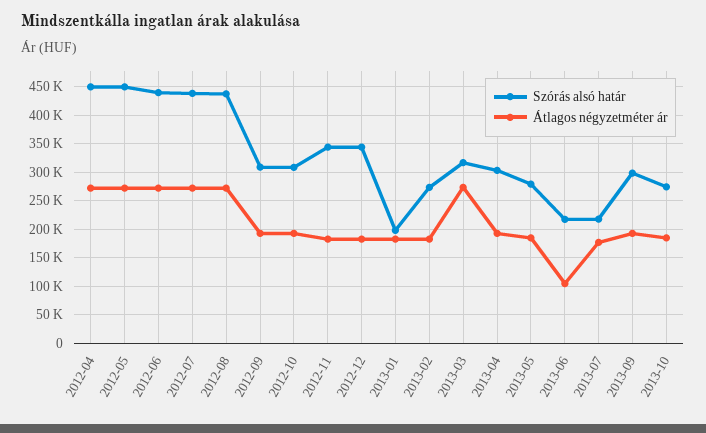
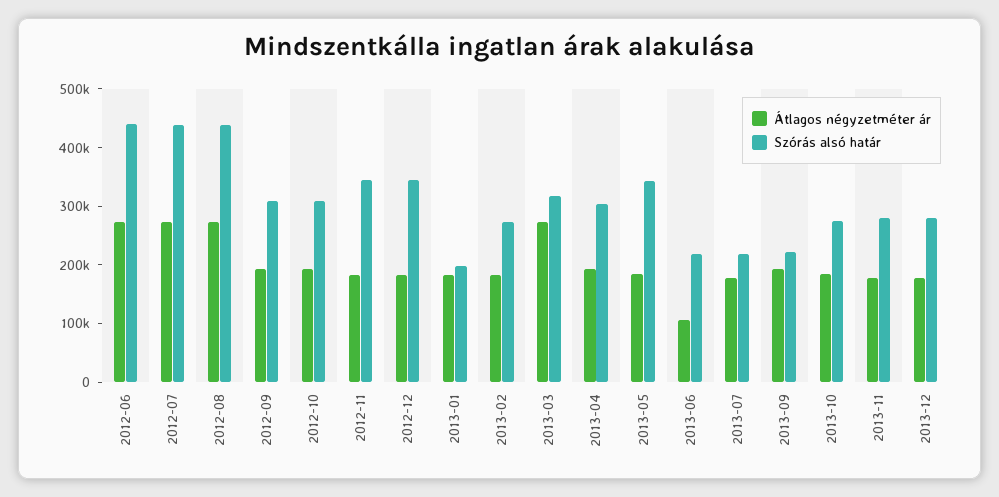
Szórás alsó határ, 2012-04: 450000 -> none
Átlagos négyzetméter ár, 2012-04: 275000 -> none
Szórás alsó határ, 2012-05: 450000 -> none
Átlagos négyzetméter ár, 2012-05: 275000 -> none
Szórás alsó határ, 2013-05: 275000 -> 340000
Szórás alsó határ, 2013-09: 300000 -> 220000
Átlagos négyzetméter ár, 2013-11: none -> 180000
Szórás alsó határ, 2013-11: none -> 280000
Átlagos négyzetméter ár, 2013-12: none -> 180000
Szórás alsó határ, 2013-12: none -> 280000

